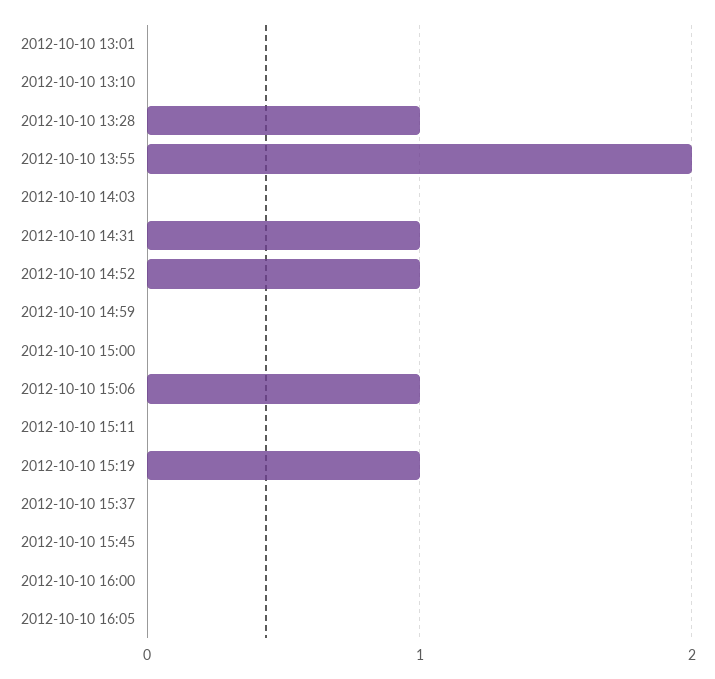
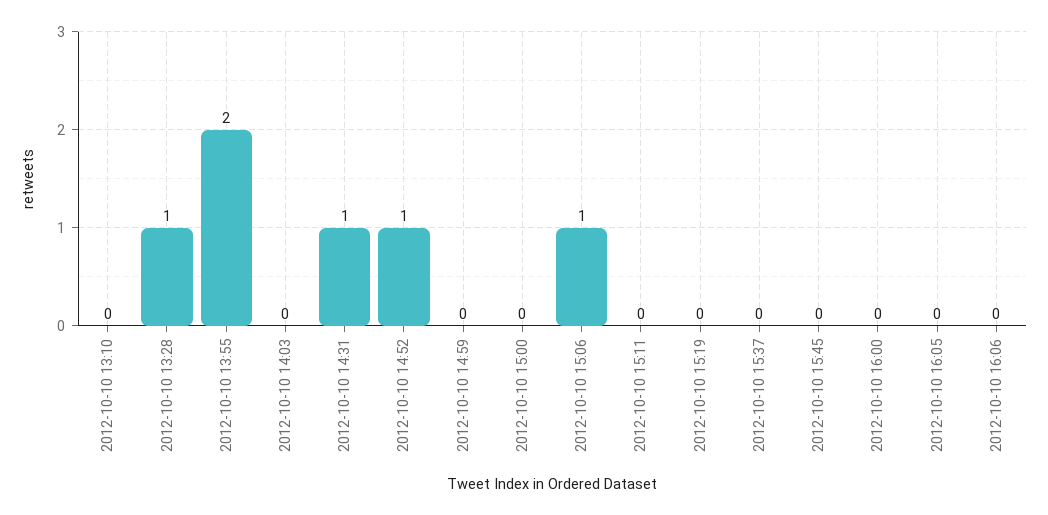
2012-10-10 13:01: 0 -> none
2012-10-10 15:19: 1 -> 0
2012-10-10 16:06: none -> 0

